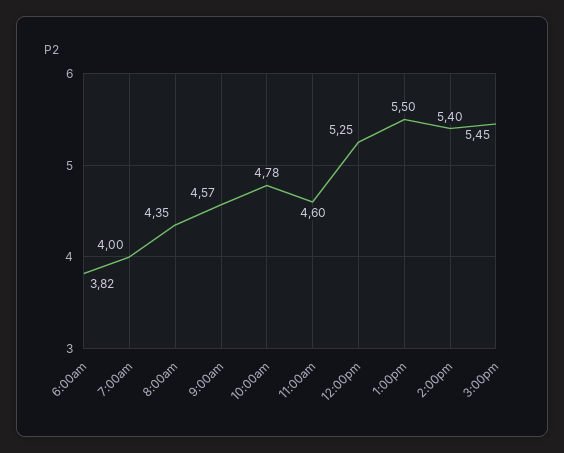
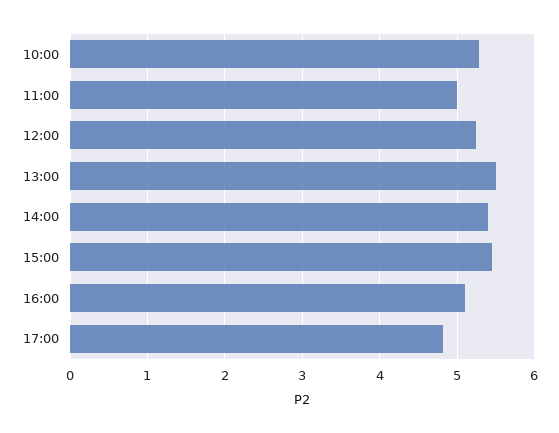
6:00am: 3.82 -> none
7:00am: 4 -> none
8:00am: 4.35 -> none
9:00am: 4.57 -> none
10:00am: 4.78 -> 5.3
11:00am: 4.6 -> 5
16:00: none -> 5.1
17:00: none -> 4.8

